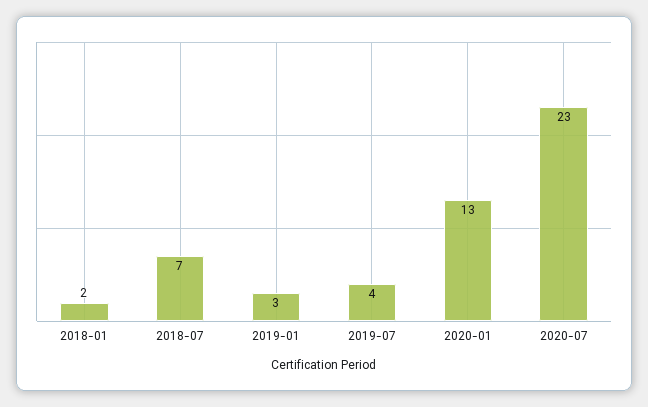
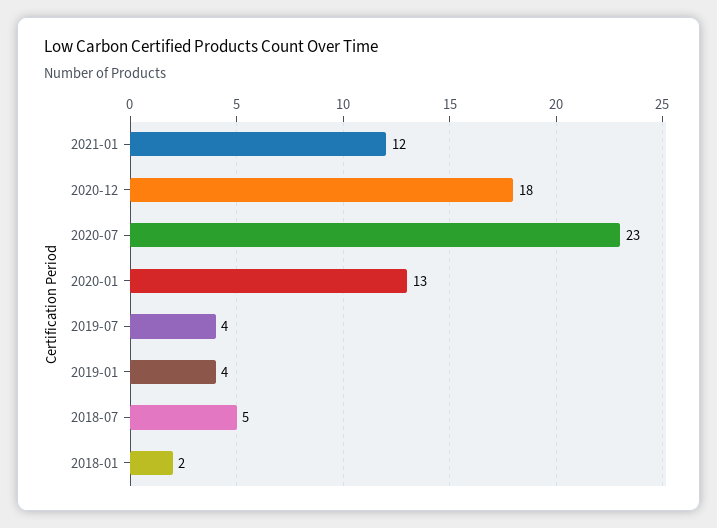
2018-07: 7 -> 5
2019-01: 3 -> 4
2021-01: none -> 12
2020-12: none -> 18

